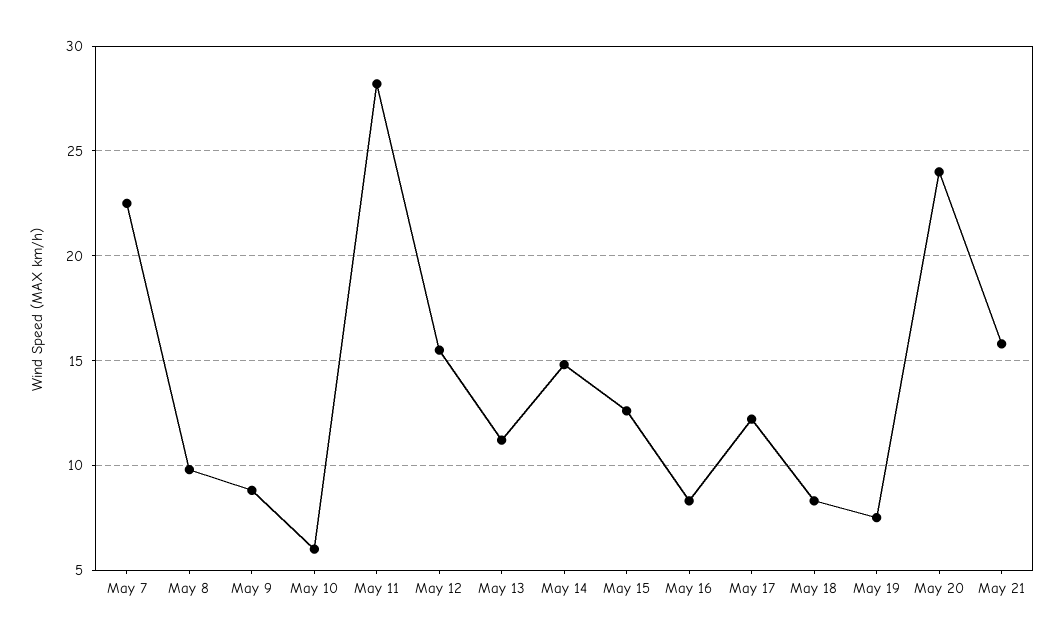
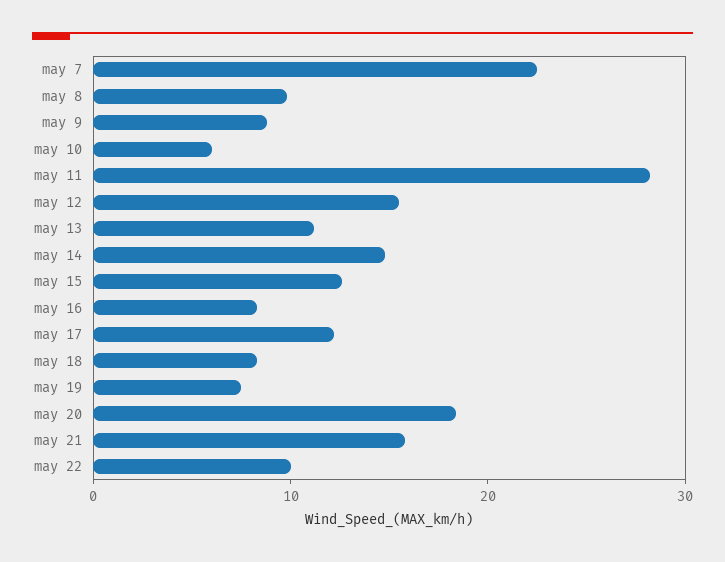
May 20: 24 -> 18
may 22: none -> 10

